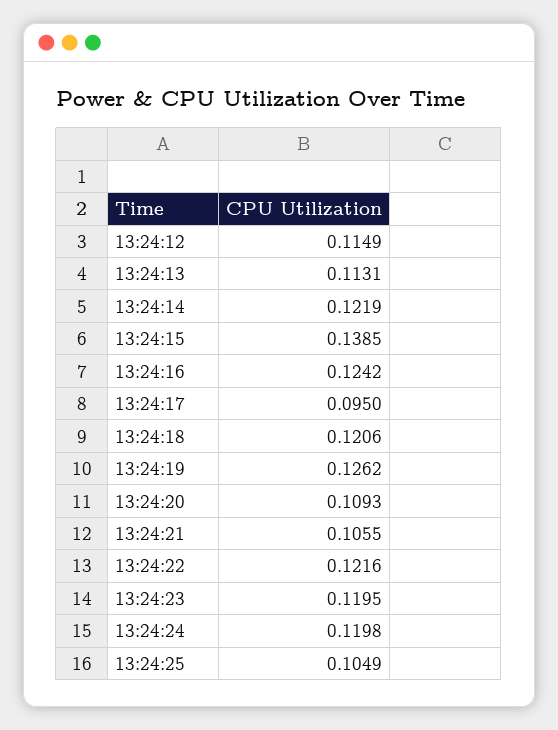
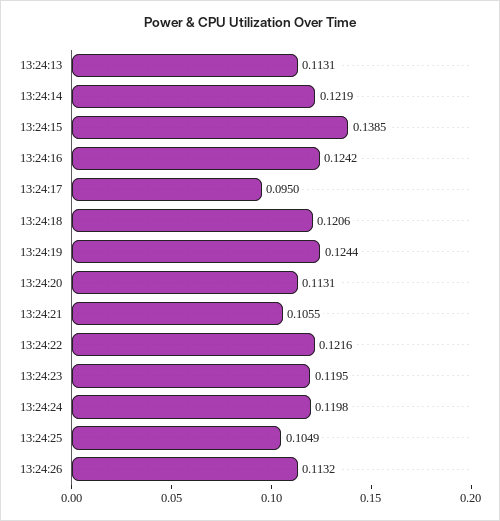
13:24:12: 0.1149 -> none
13:24:19: 0.1262 -> 0.1244
13:24:20: 0.1093 -> 0.1131
13:24:26: none -> 0.1132

